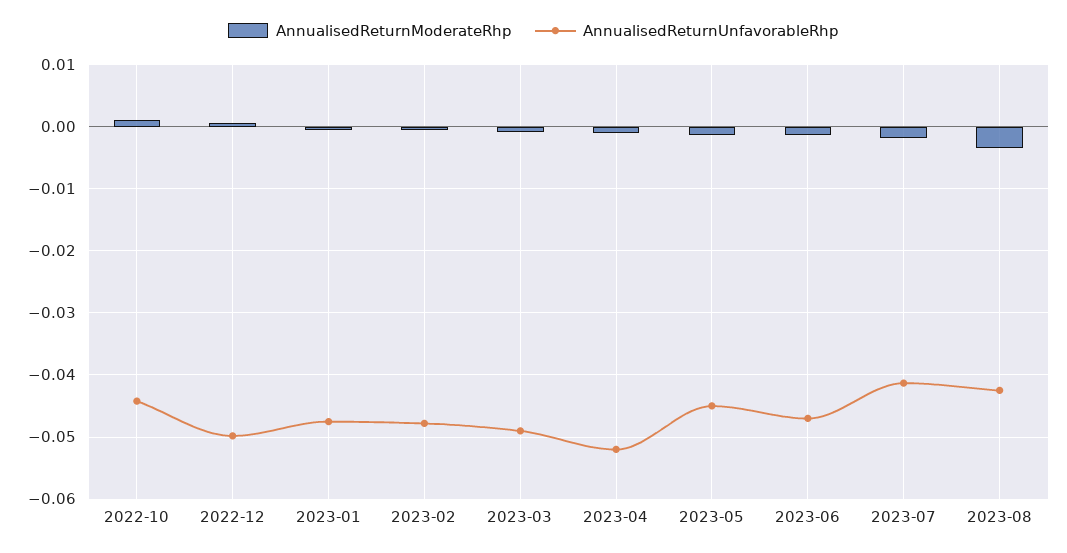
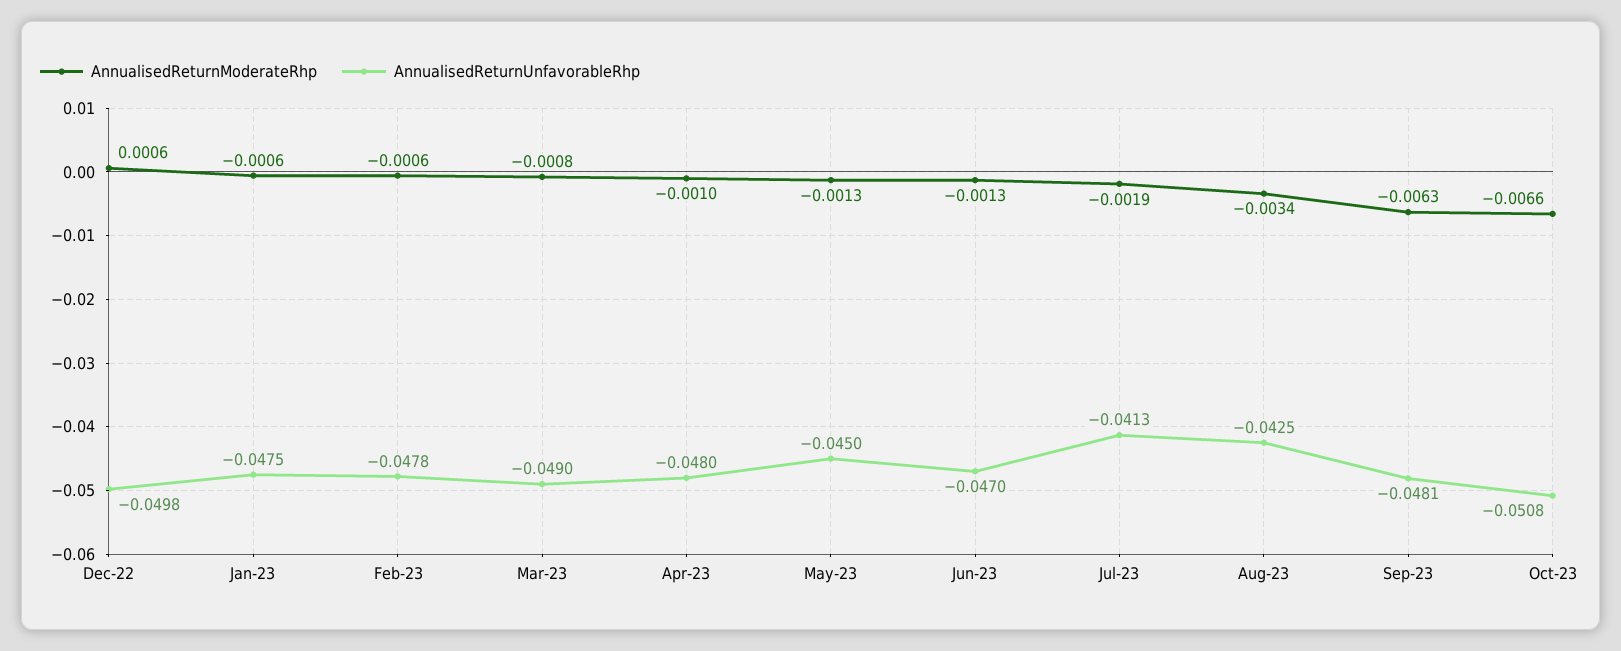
AnnualisedReturnModerateRhp, 2022-10: 0.001 -> none
AnnualisedReturnUnfavorableRhp, 2022-10: -0.044 -> none
AnnualisedReturnUnfavorableRhp, 2023-04: -0.052 -> -0.048
AnnualisedReturnModerateRhp, Sep-23: none -> -0.0063
AnnualisedReturnUnfavorableRhp, Sep-23: none -> -0.0481
AnnualisedReturnModerateRhp, Oct-23: none -> -0.0066
AnnualisedReturnUnfavorableRhp, Oct-23: none -> -0.0508

